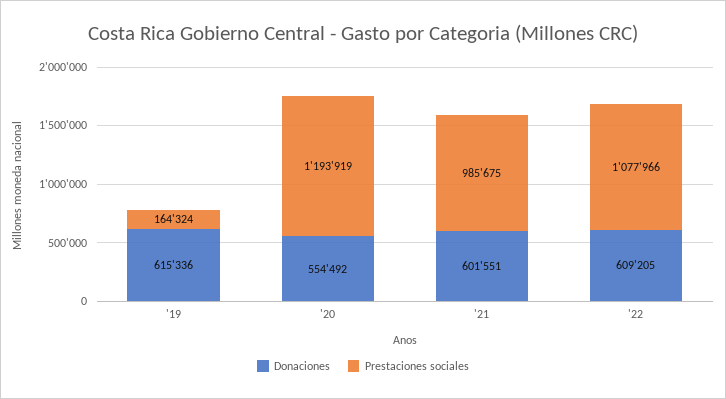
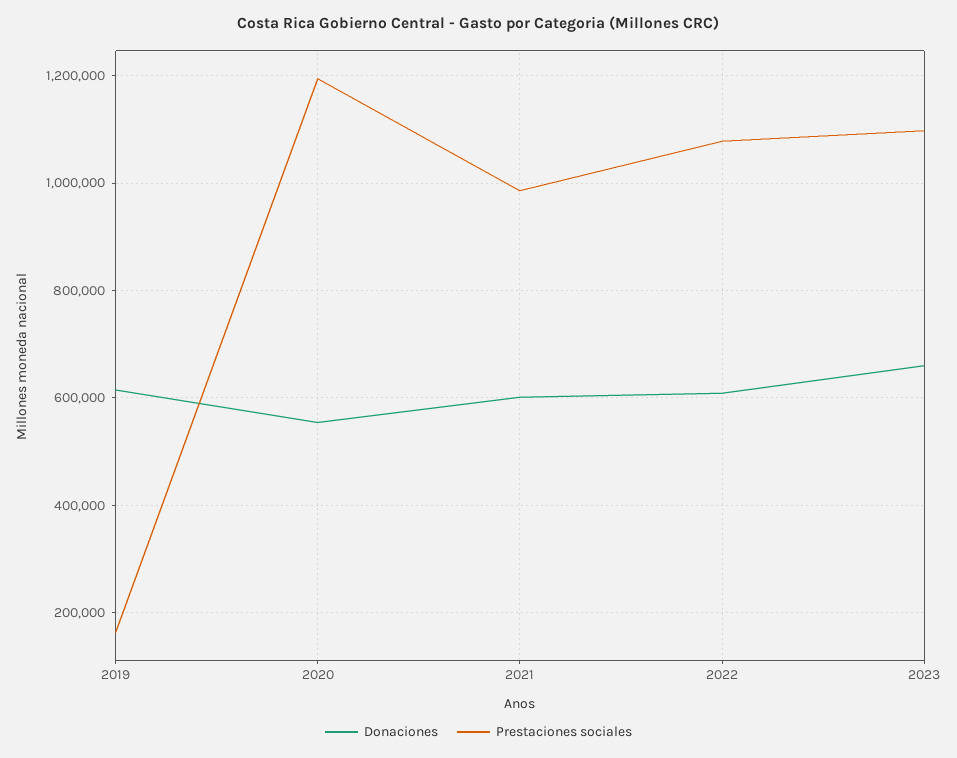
Donaciones, 2023: none -> 660000
Prestaciones sociales, 2023: none -> 1100000

